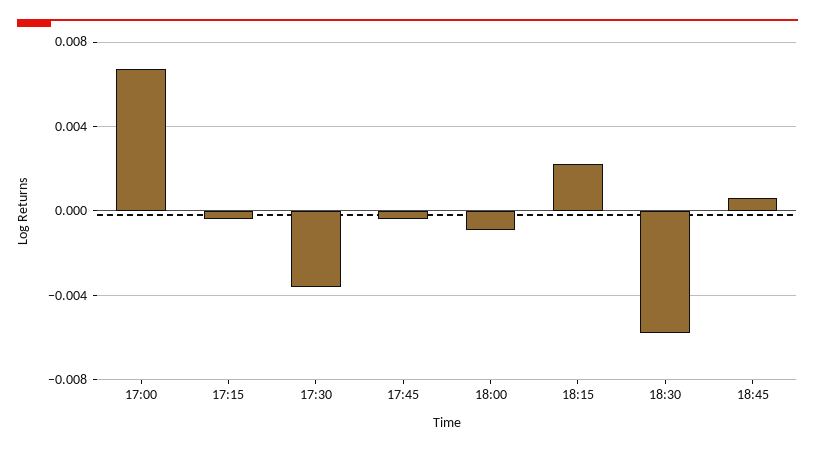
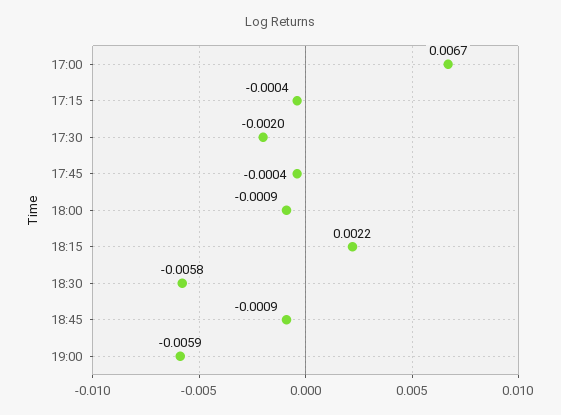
17:30: -0.0035 -> -0.002
18:45: 0.0005 -> -0.0009
19:00: none -> -0.0059

